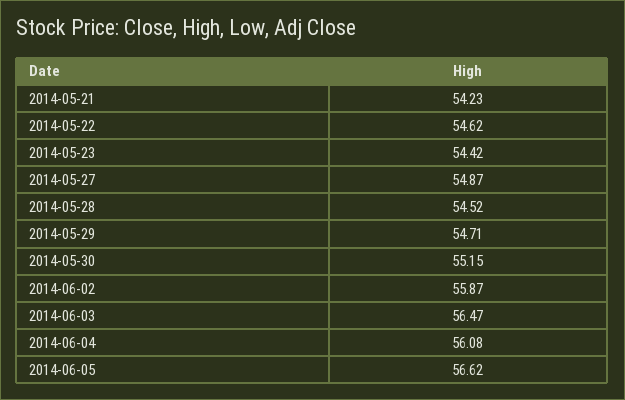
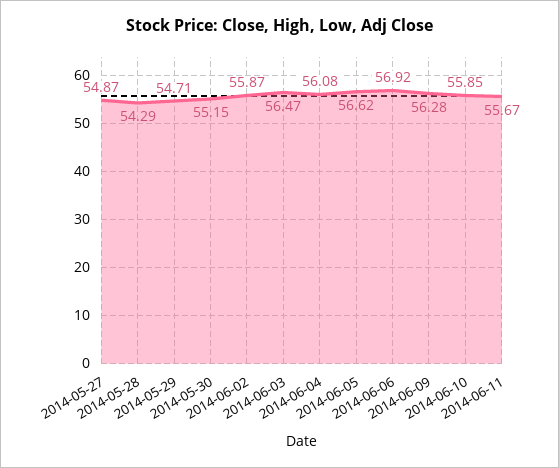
2014-05-21: 54.23 -> none
2014-05-22: 54.62 -> none
2014-05-23: 54.42 -> none
2014-05-28: 54.52 -> 54.29
2014-06-06: none -> 56.92
2014-06-09: none -> 56.28
2014-06-10: none -> 55.85
2014-06-11: none -> 55.67

